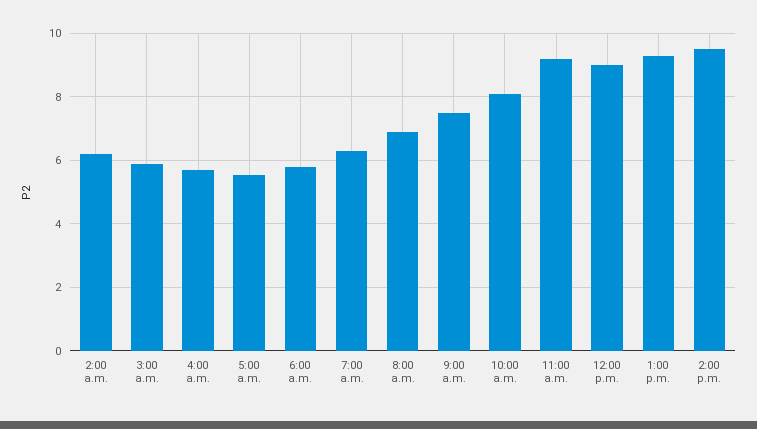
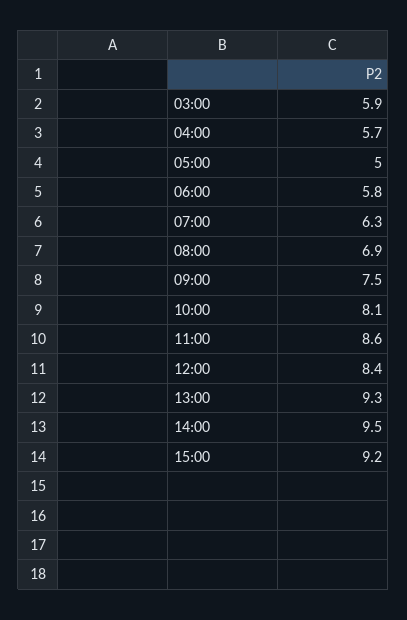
2:00 a.m.: 6.2 -> none
5:00 a.m.: 5.6 -> 5
11:00 a.m.: 9.2 -> 8.6
12:00 p.m.: 9 -> 8.4
15:00: none -> 9.2

